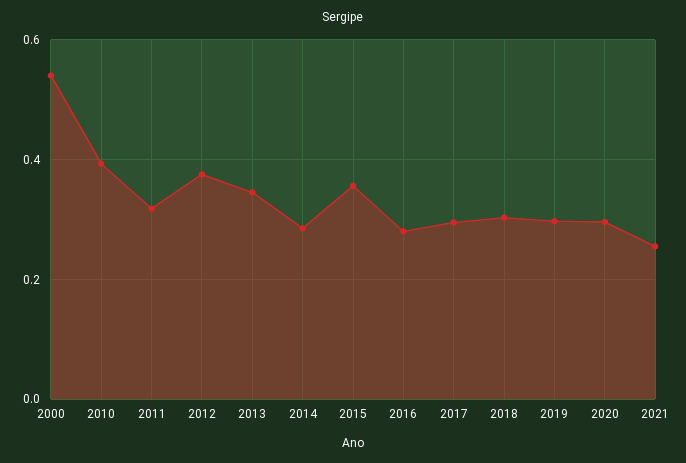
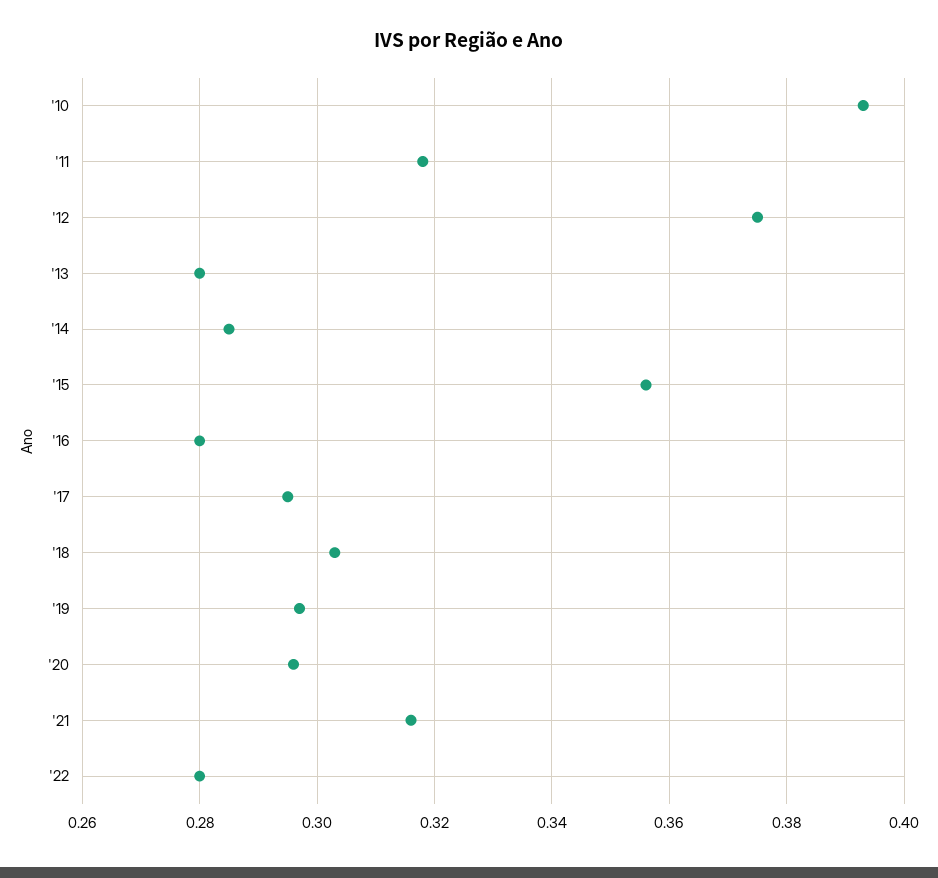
2000: 0.54 -> none
2013: 0.34 -> 0.28
2021: 0.26 -> 0.315
'22: none -> 0.28

